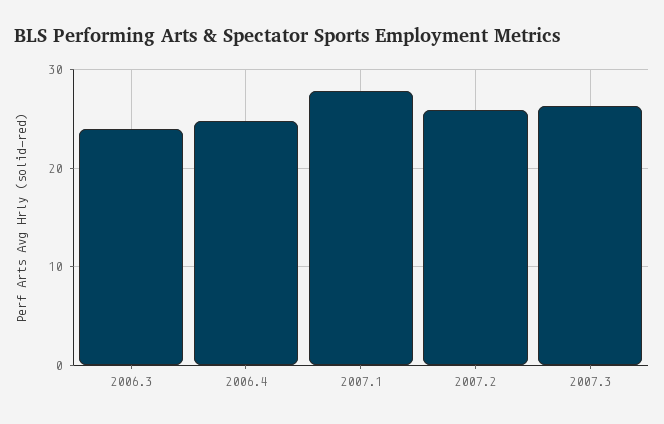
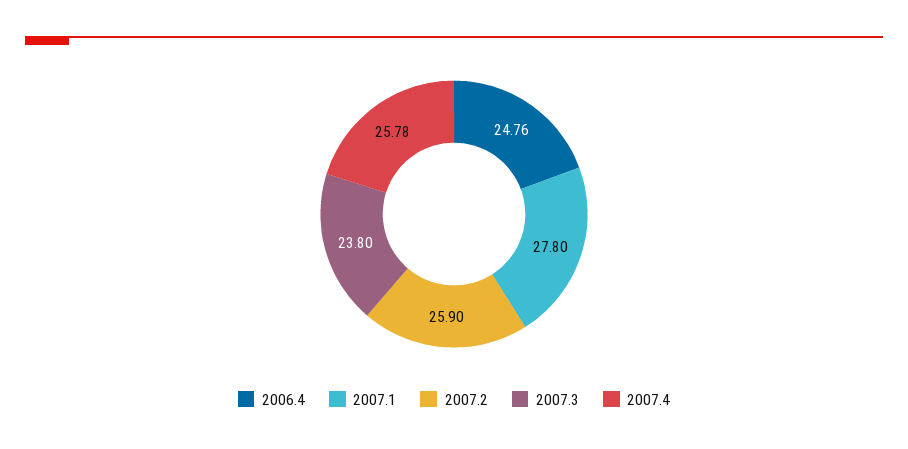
2006.3: 24 -> none
2007.3: 26 -> 23.8
2007.4: none -> 25.78

